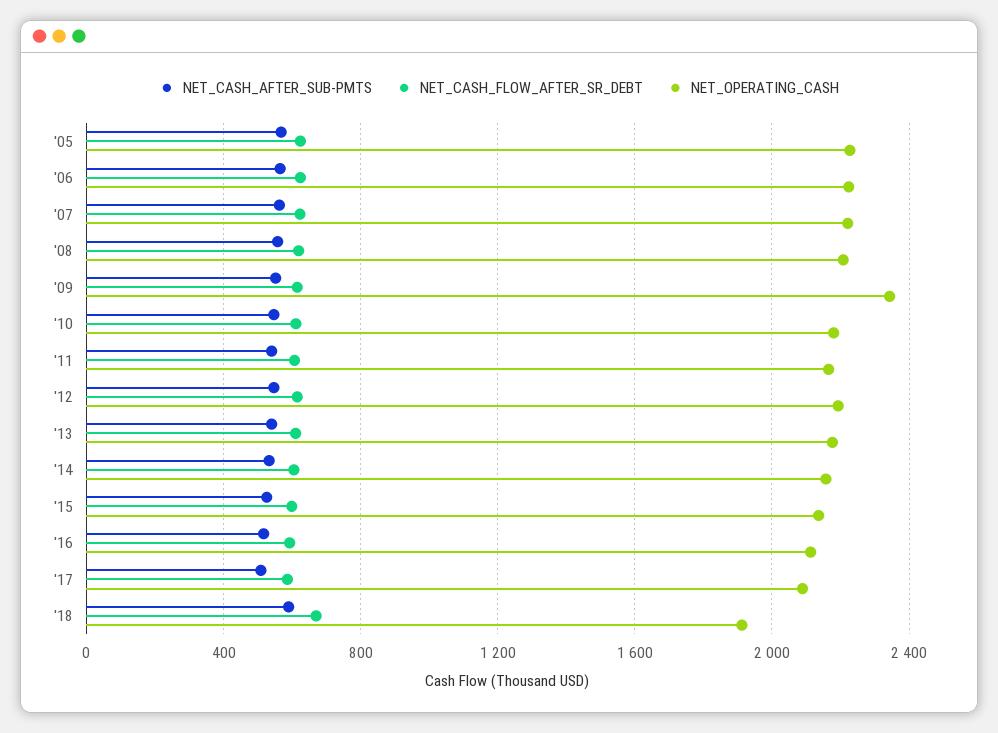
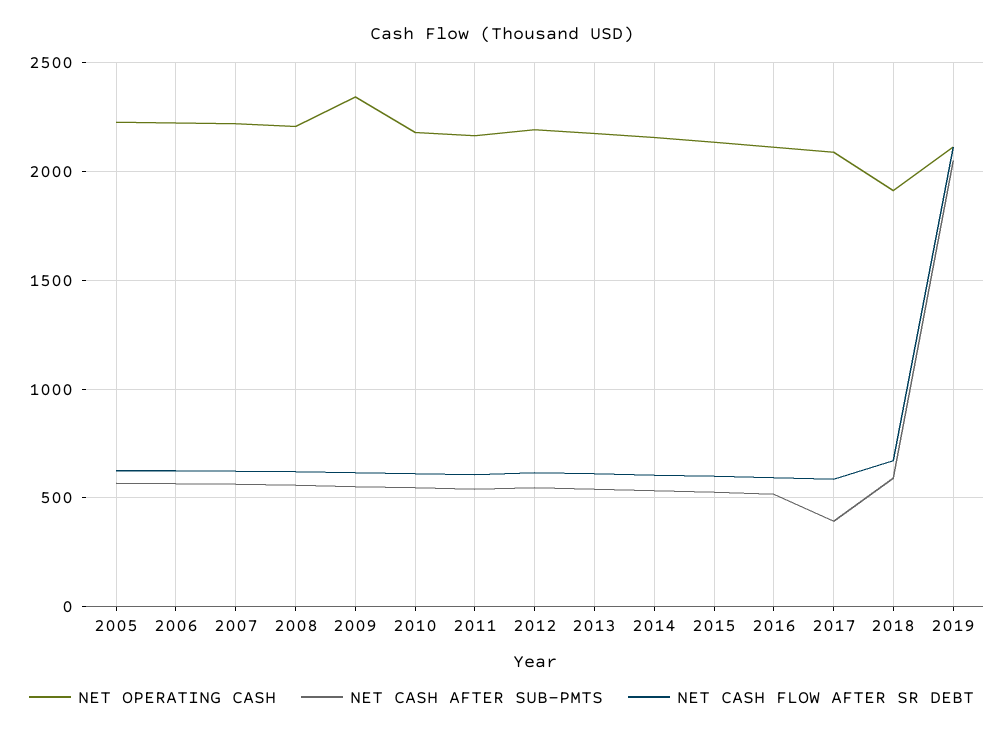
NET_CASH_AFTER_SUB-PMTS, '17: 500 -> 400
NET_OPERATING_CASH, 2019: none -> 2100
NET_CASH_AFTER_SUB-PMTS, 2019: none -> 2050
NET_CASH_FLOW_AFTER_SR_DEBT, 2019: none -> 2100

